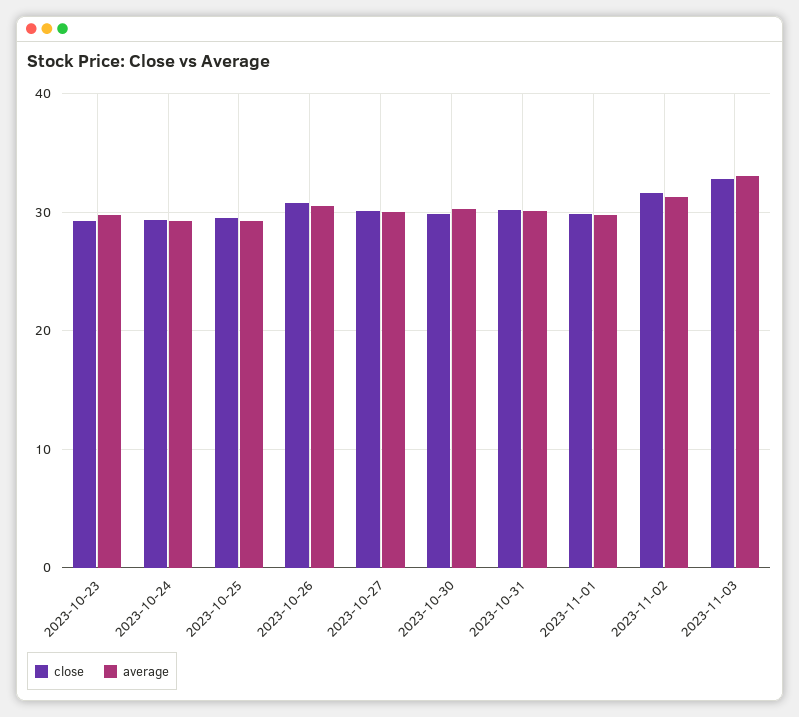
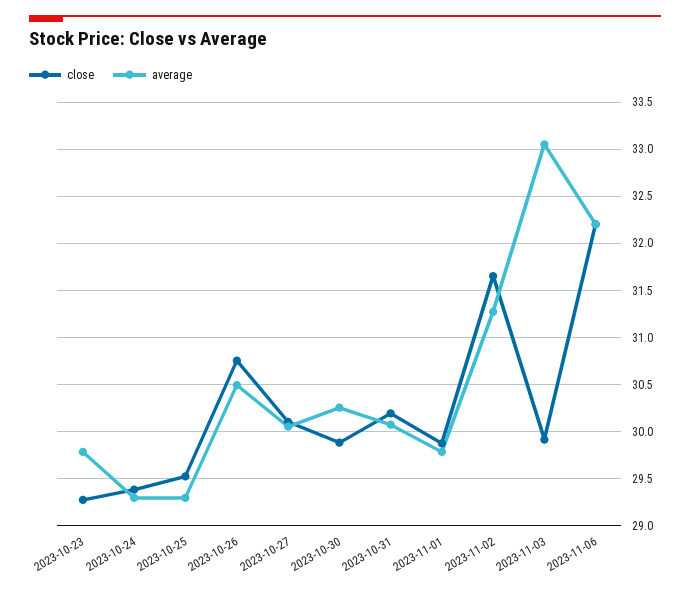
close, 2023-11-03: 33 -> 29.9
close, 2023-11-06: none -> 32.2
average, 2023-11-06: none -> 32.2

